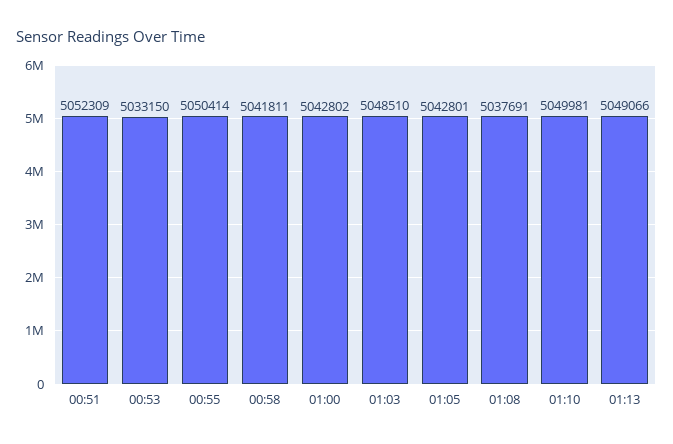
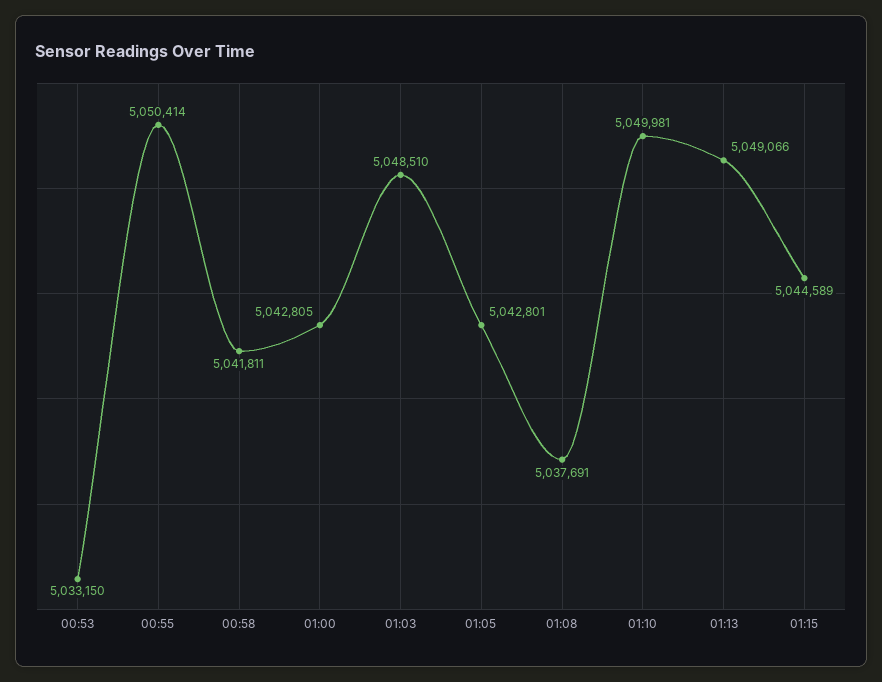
00:51: 5052309 -> none
01:00: 5042802 -> 5042805
01:15: none -> 5044589

